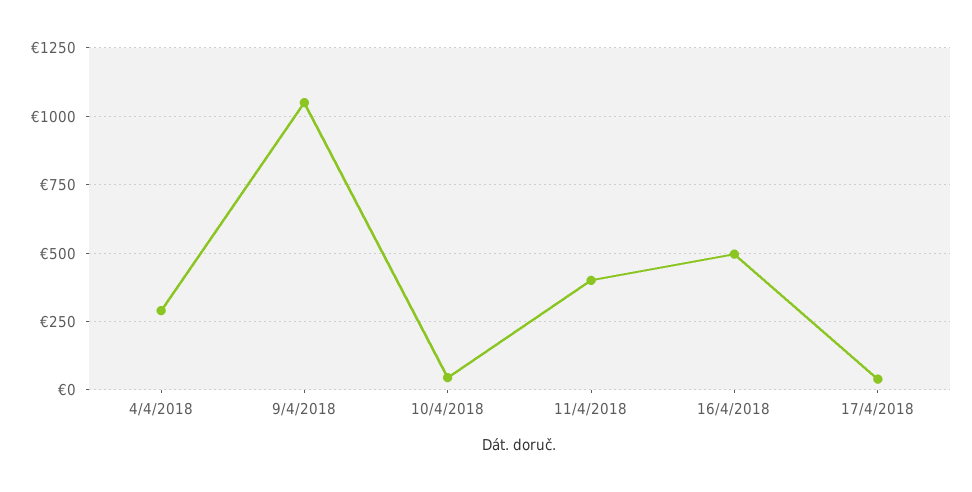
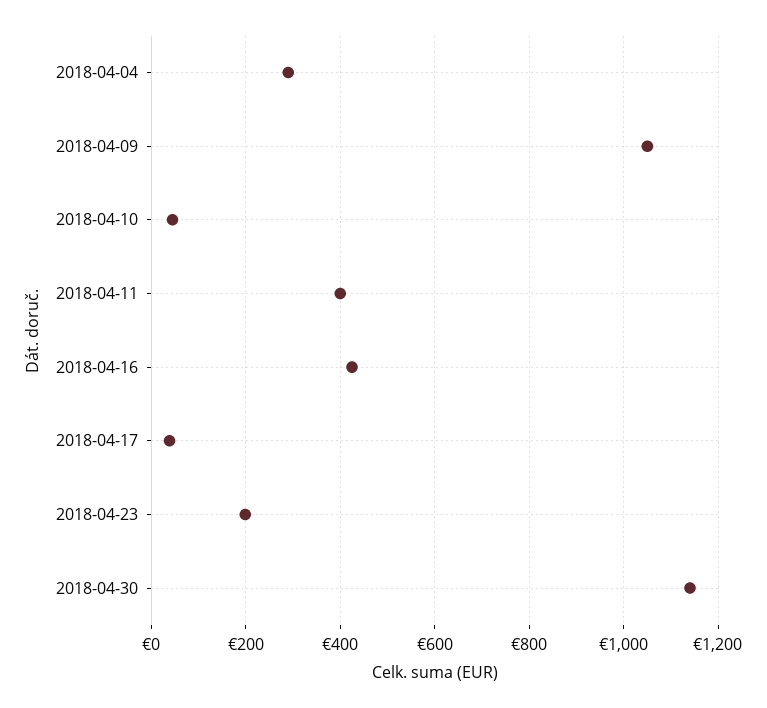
16/4/2018: 500 -> 420
2018-04-23: none -> 200
2018-04-30: none -> 1140

